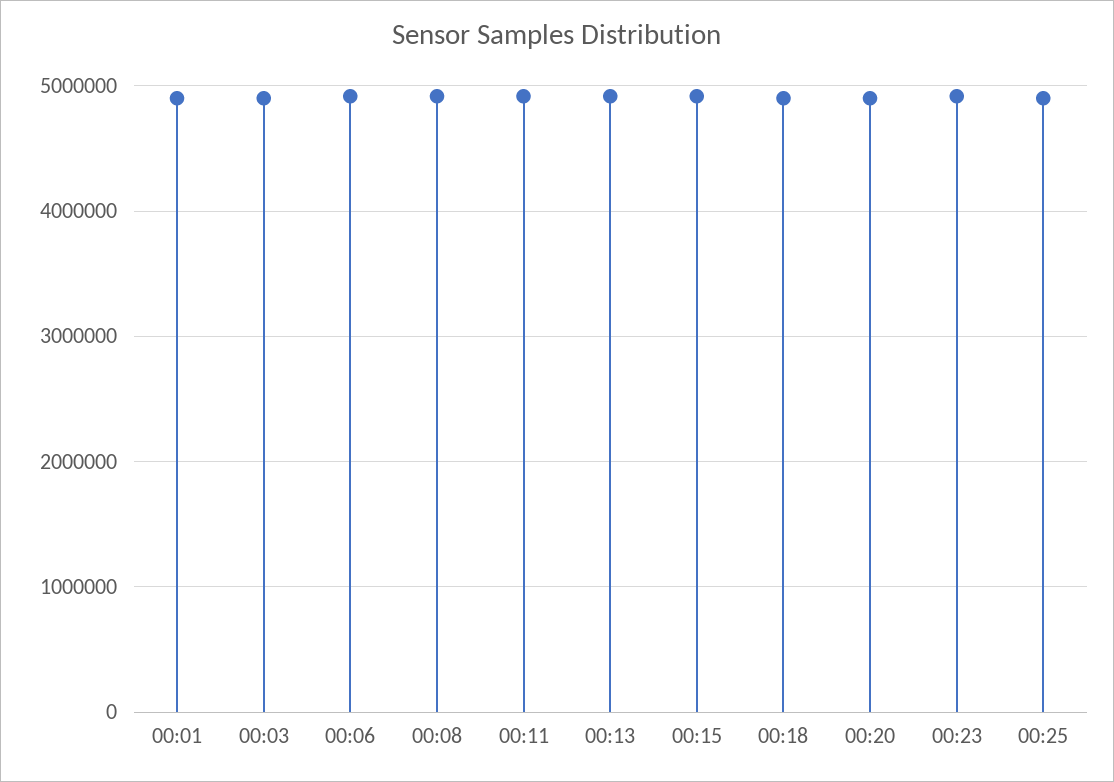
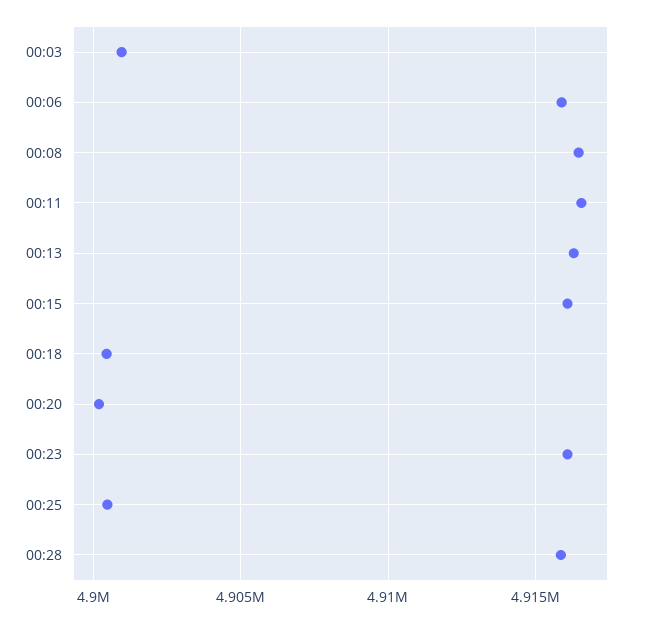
00:01: 4900000 -> none
00:28: none -> 4916000

